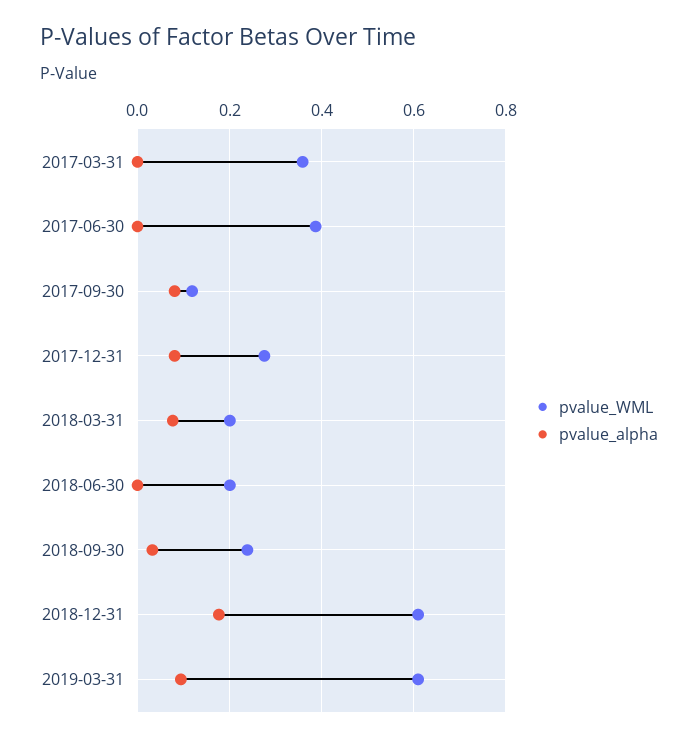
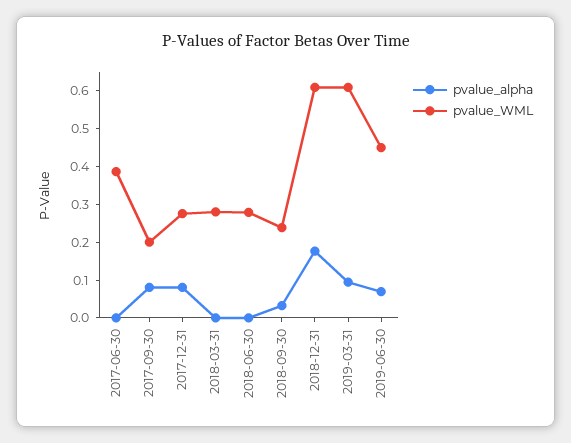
pvalue_WML, 2017-03-31: 0.36 -> none
pvalue_alpha, 2017-03-31: 0 -> none
pvalue_WML, 2017-09-30: 0.12 -> 0.2
pvalue_WML, 2018-03-31: 0.2 -> 0.275
pvalue_alpha, 2018-03-31: 0.08 -> 0
pvalue_WML, 2018-06-30: 0.2 -> 0.275
pvalue_alpha, 2019-06-30: none -> 0.075
pvalue_WML, 2019-06-30: none -> 0.45

